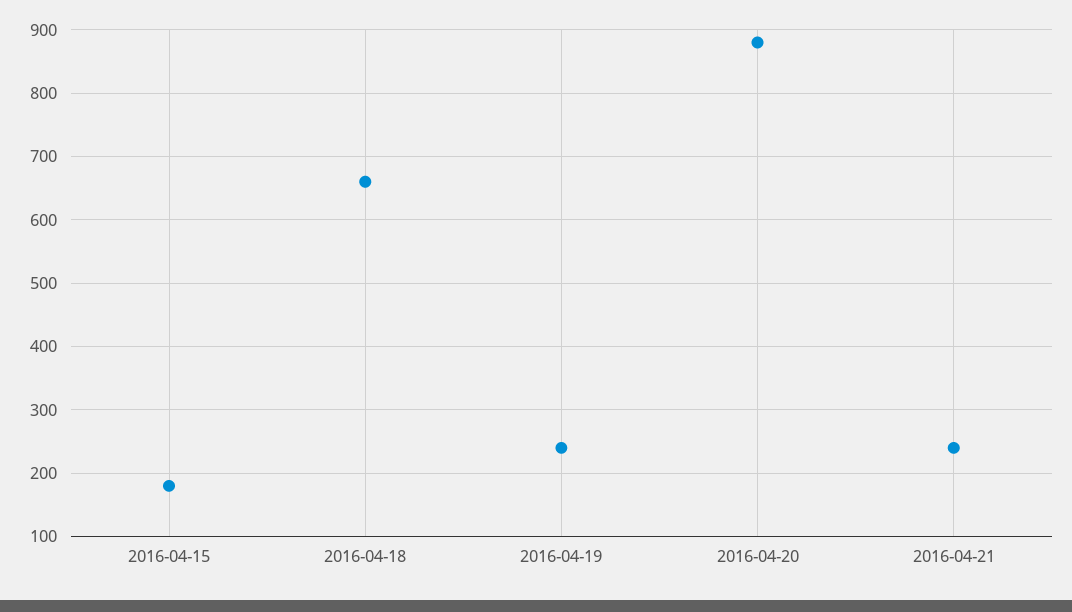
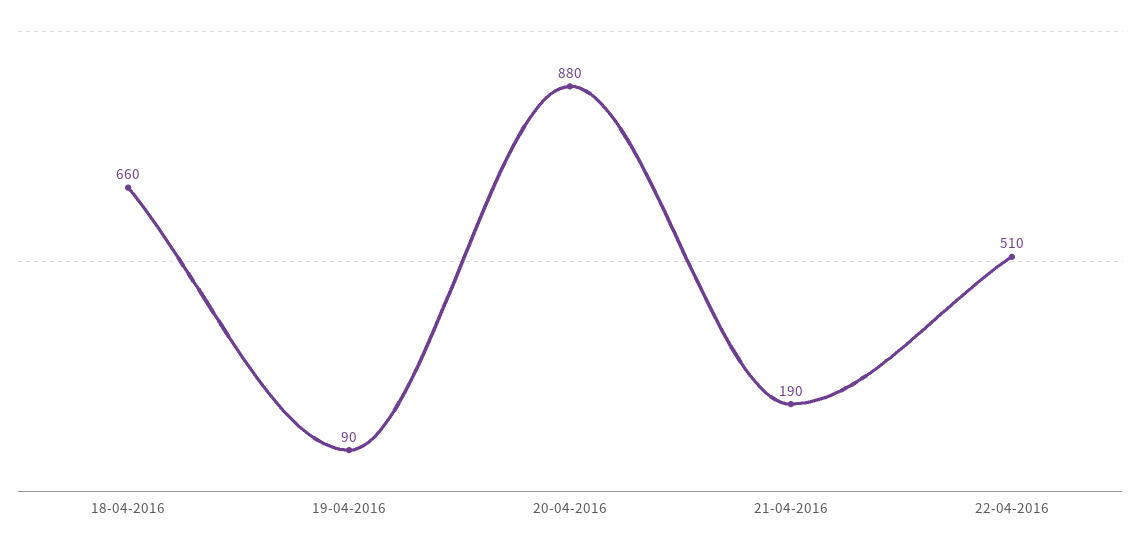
2016-04-15: 180 -> none
2016-04-19: 240 -> 90
2016-04-21: 240 -> 190
22-04-2016: none -> 510

